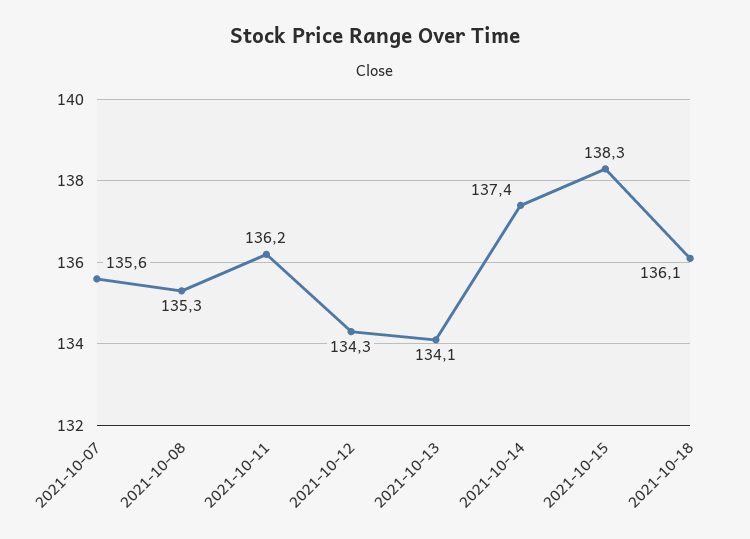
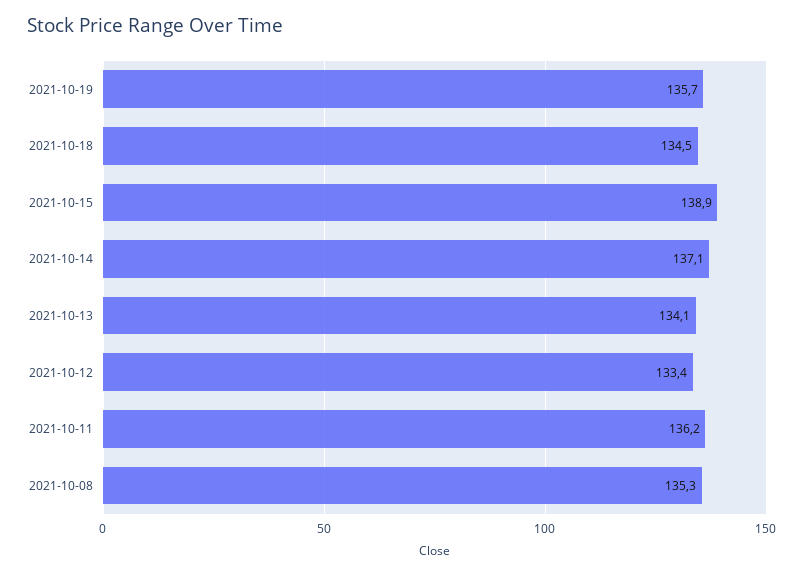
2021-10-07: 135.6 -> none
2021-10-12: 134.3 -> 133.4
2021-10-14: 137.4 -> 137.1
2021-10-15: 138.3 -> 138.9
2021-10-18: 136.1 -> 134.5
2021-10-19: none -> 135.7

